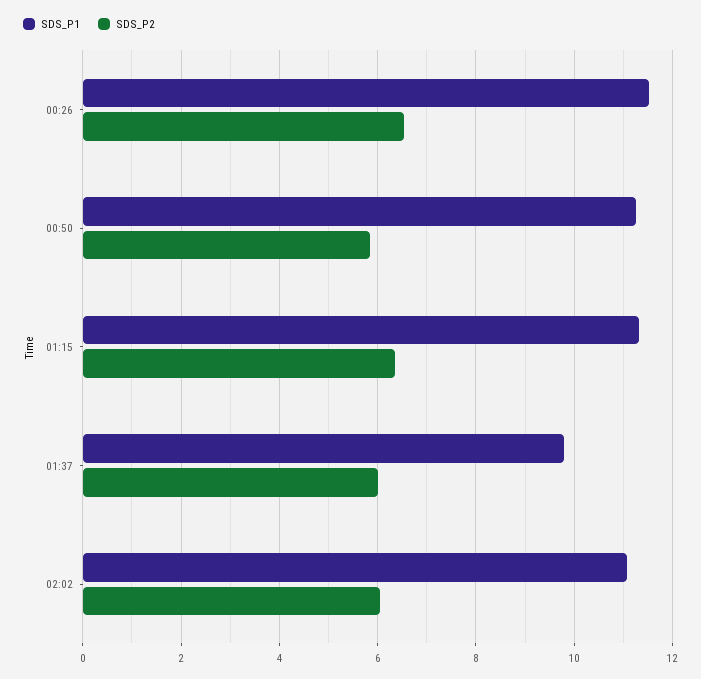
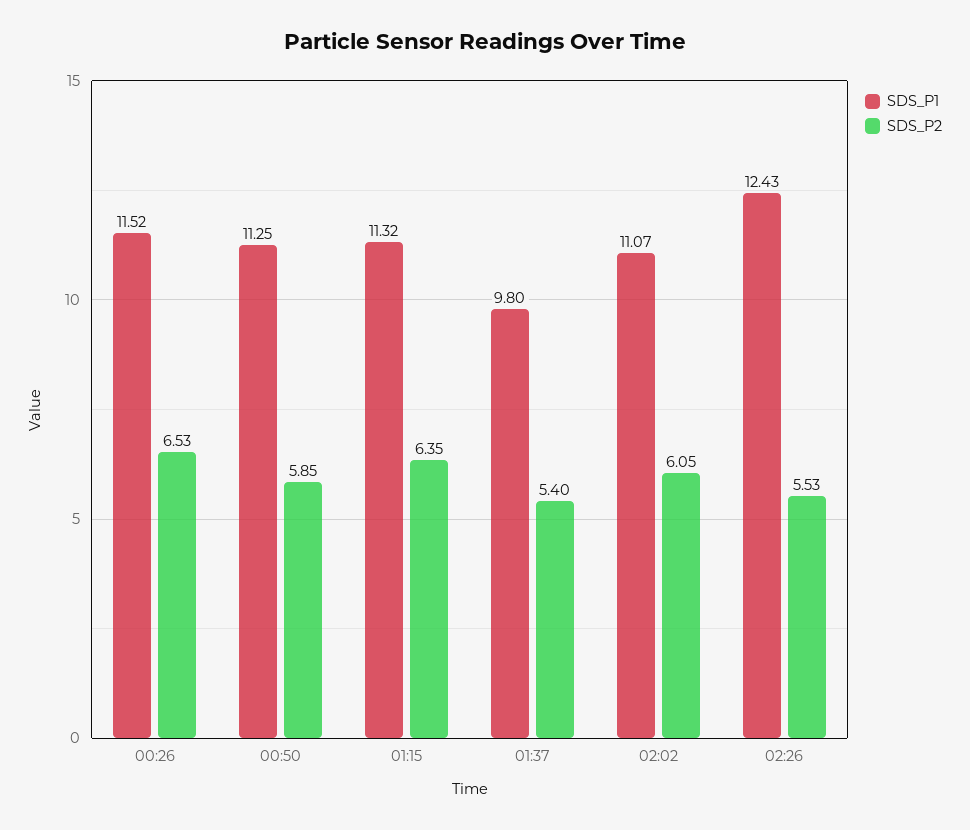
SDS_P2, 01:37: 6 -> 5.4
SDS_P1, 02:26: none -> 12.43
SDS_P2, 02:26: none -> 5.53

